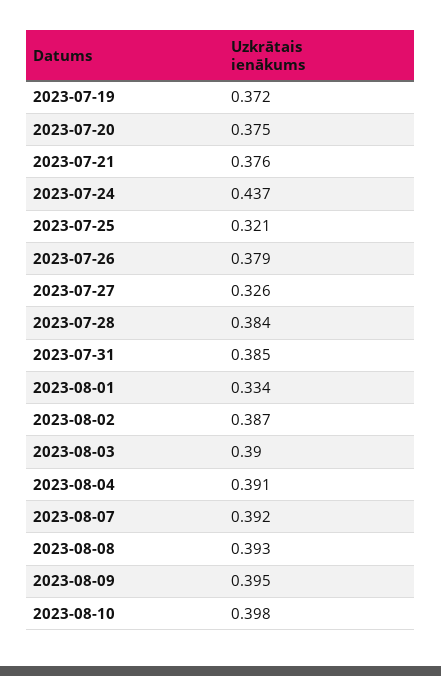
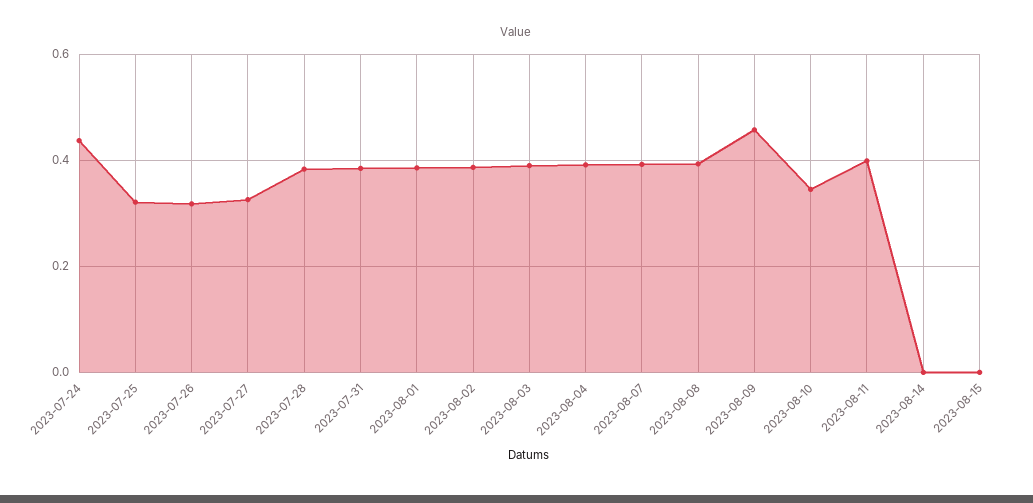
2023-07-19: 0.372 -> none
2023-07-20: 0.375 -> none
2023-07-21: 0.376 -> none
2023-07-26: 0.379 -> 0.32
2023-08-01: 0.334 -> 0.38
2023-08-09: 0.395 -> 0.46
2023-08-10: 0.398 -> 0.34
2023-08-11: none -> 0.4
2023-08-14: none -> 0
2023-08-15: none -> 0

